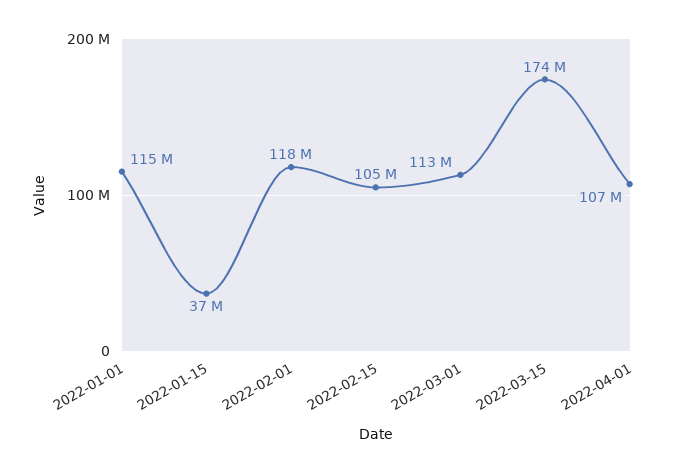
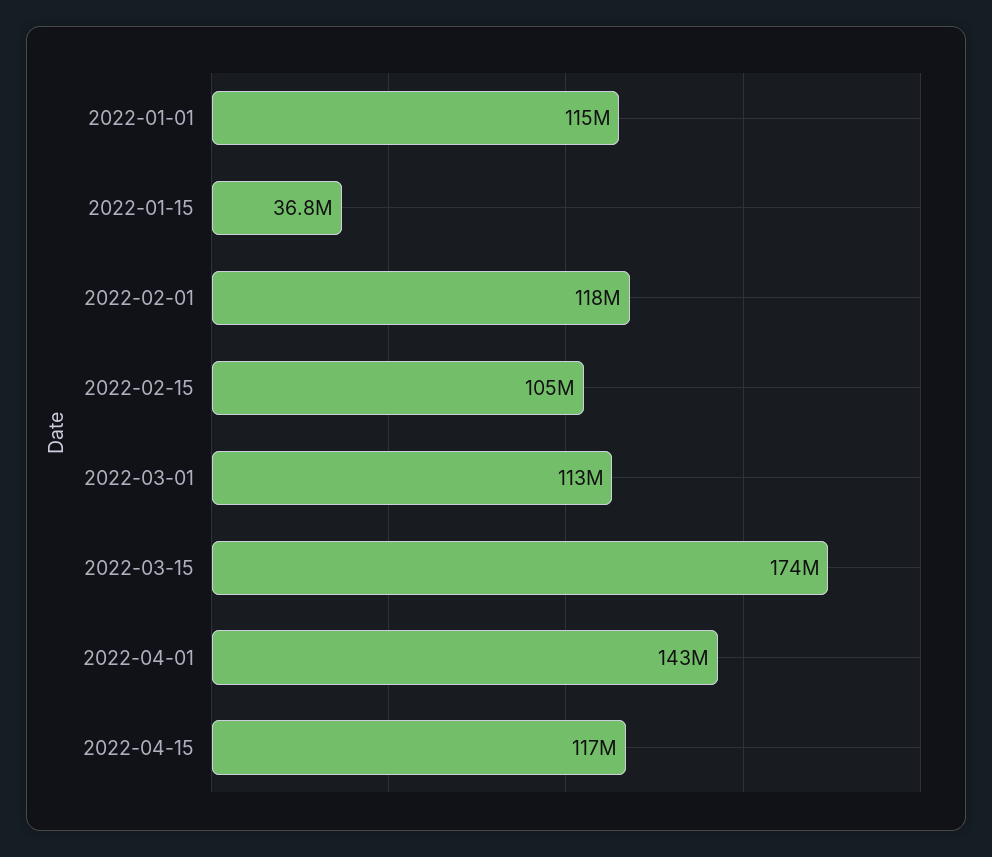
2022-04-01: 107000000 -> 143000000
2022-04-15: none -> 117000000

